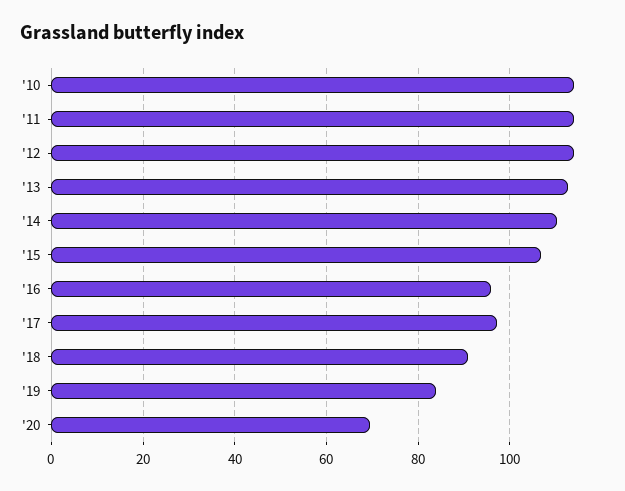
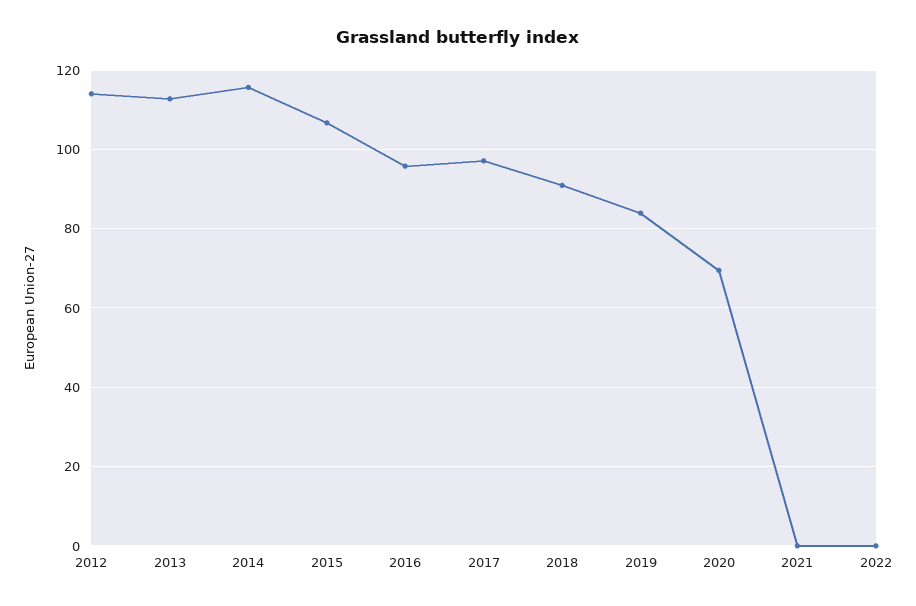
'10: 114 -> none
'11: 114 -> none
'14: 110 -> 116
2021: none -> 0
2022: none -> 0

